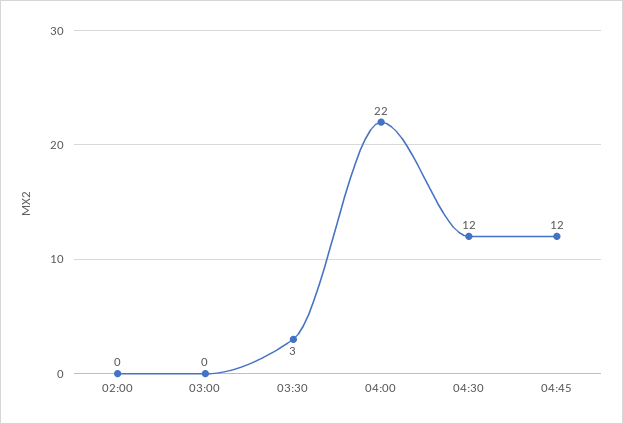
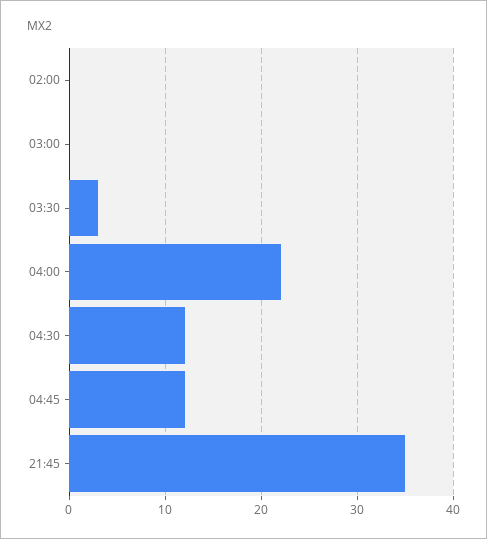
21:45: none -> 35

